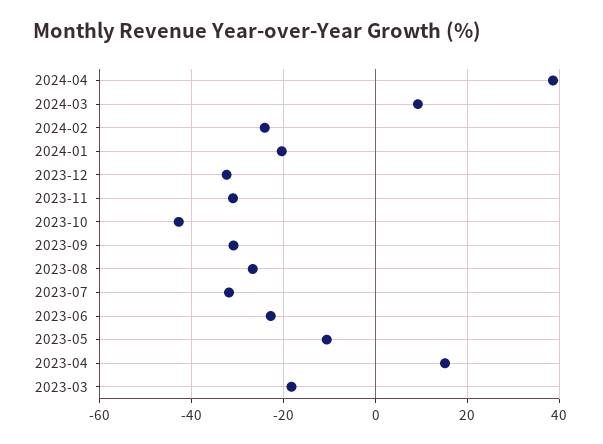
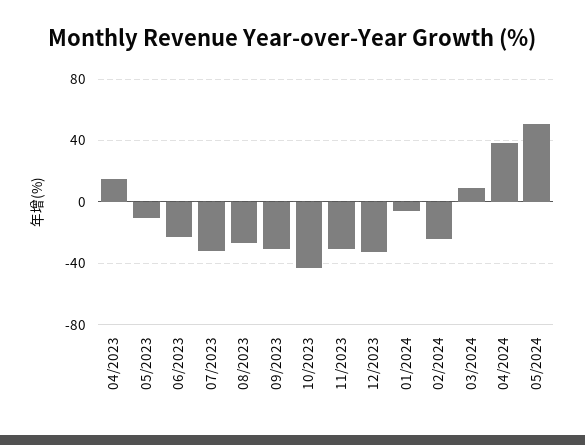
2024-01: -20 -> -5
2023-03: -18 -> none
05/2024: none -> 50

